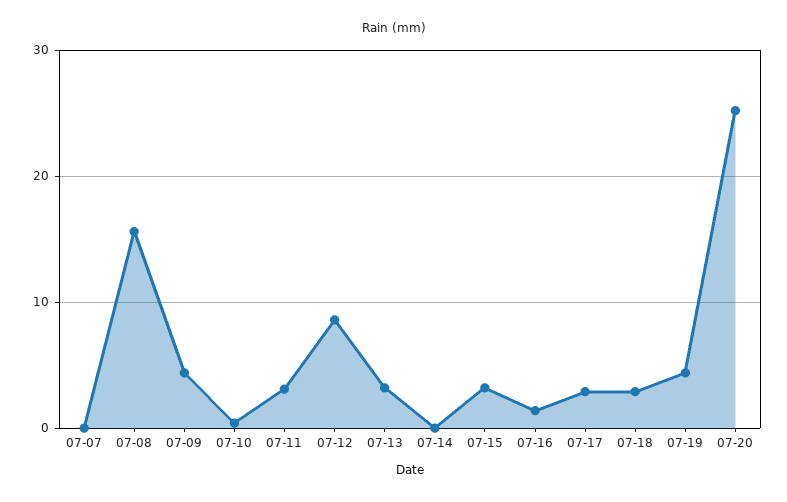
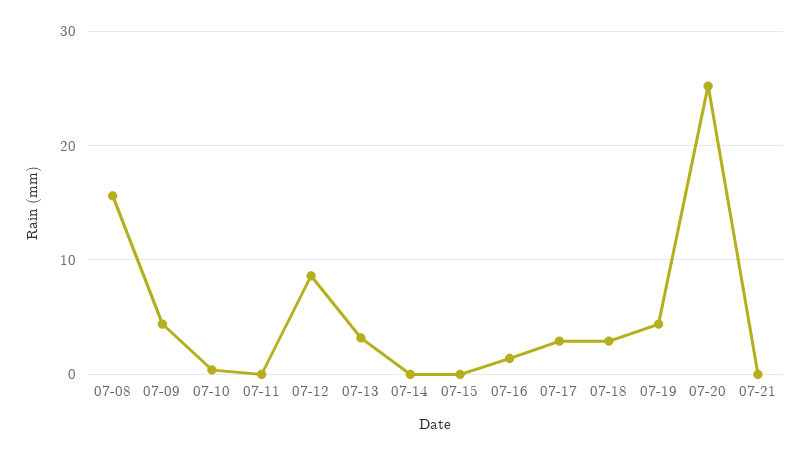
07-07: 0 -> none
07-11: 3 -> 0
07-15: 3 -> 0
07-21: none -> 0

